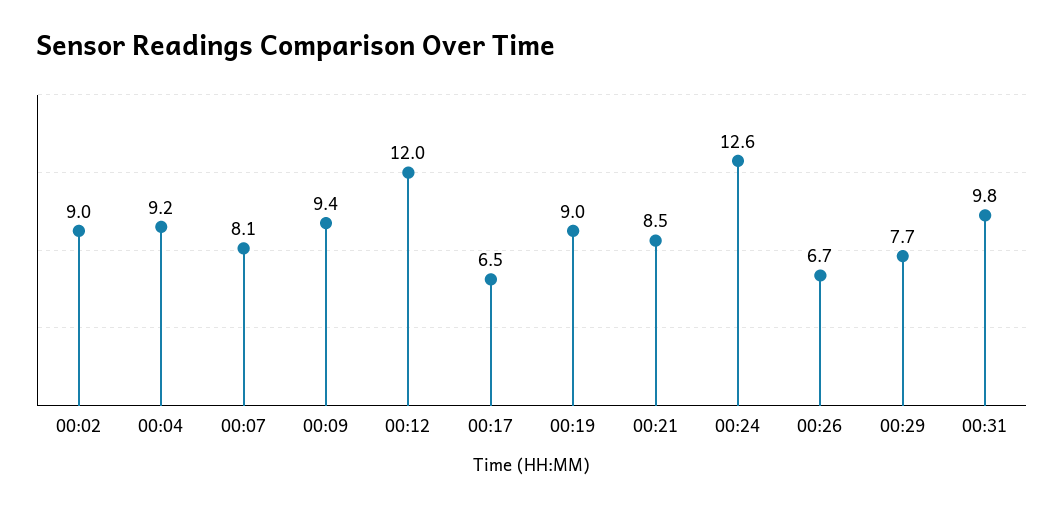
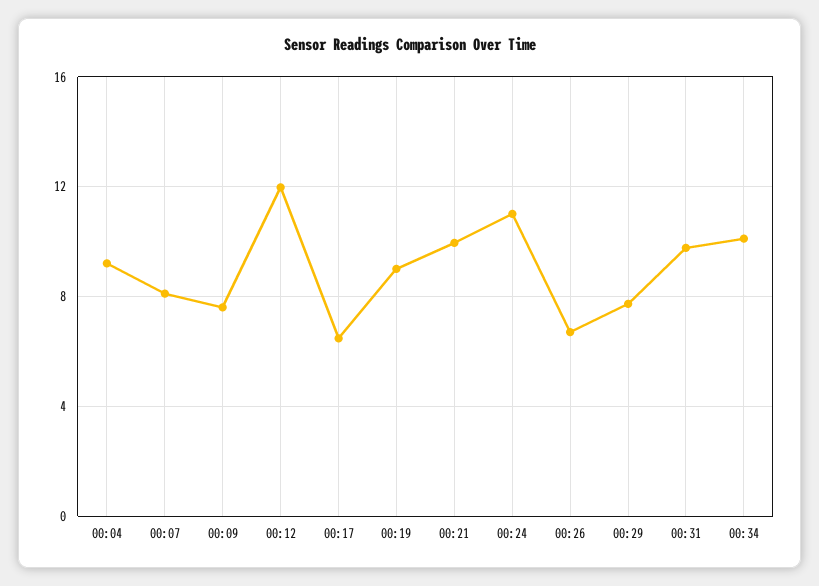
00:02: 9 -> none
00:09: 9.4 -> 7.5
00:21: 8.5 -> 10
00:24: 12.6 -> 11
00:34: none -> 10

